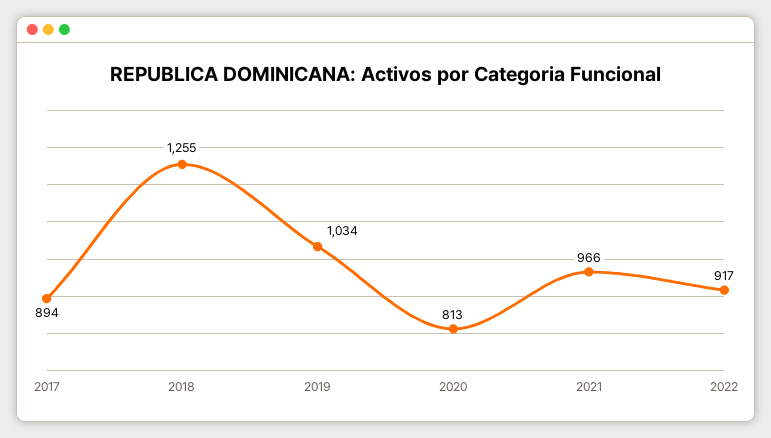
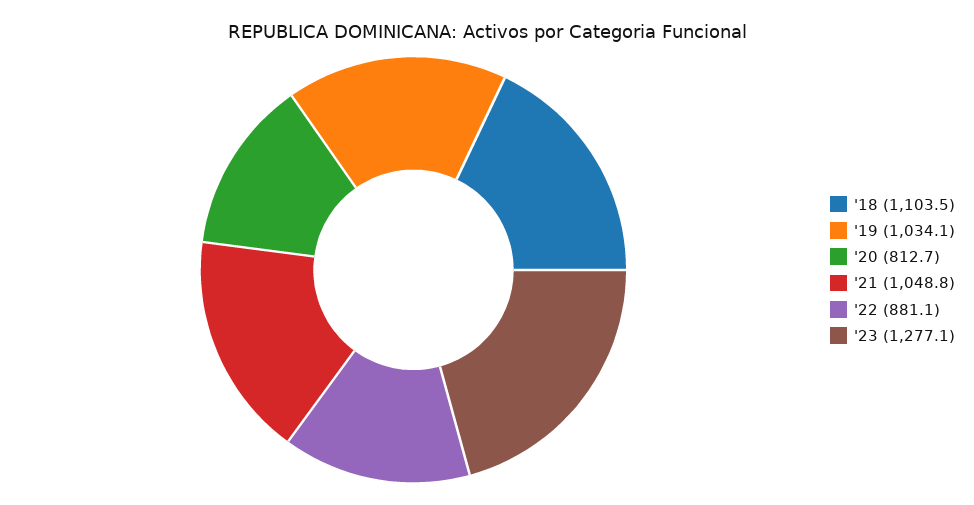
2017: 894 -> none
2018: 1255 -> 1103.5
2021: 966 -> 1048.8
2022: 917 -> 881.1
'23: none -> 1277.1

